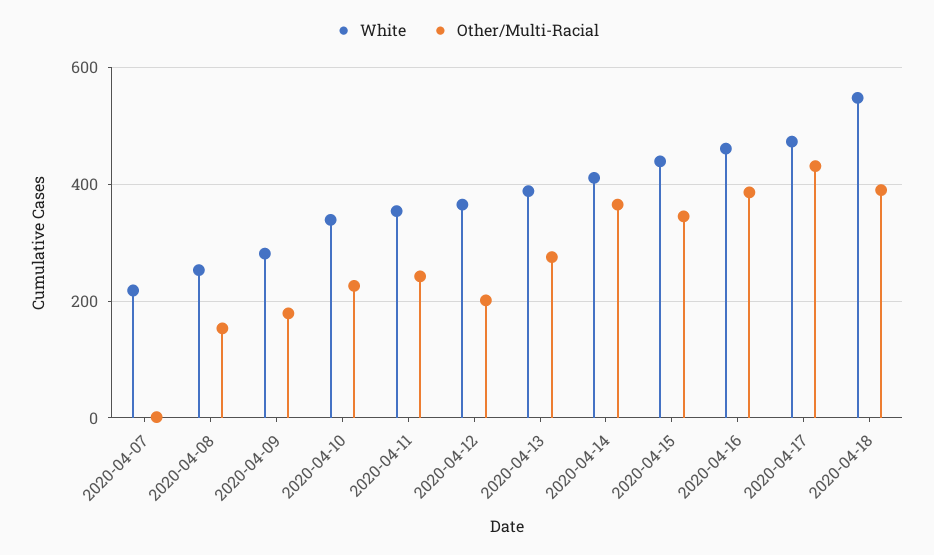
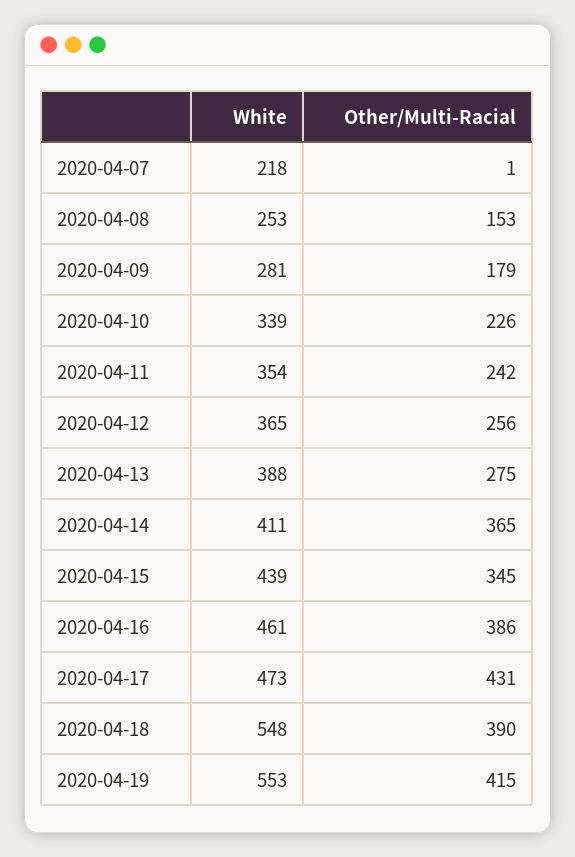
Other/Multi-Racial, 2020-04-12: 200 -> 256
White, 2020-04-19: none -> 553
Other/Multi-Racial, 2020-04-19: none -> 415

